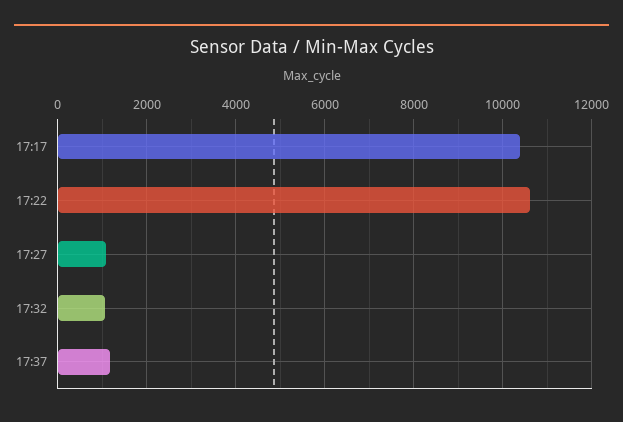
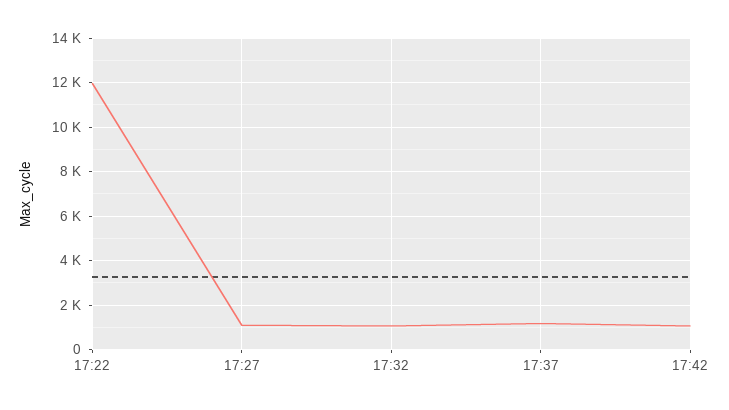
17:17: 10400 -> none
17:22: 10600 -> 12000
17:42: none -> 1000

